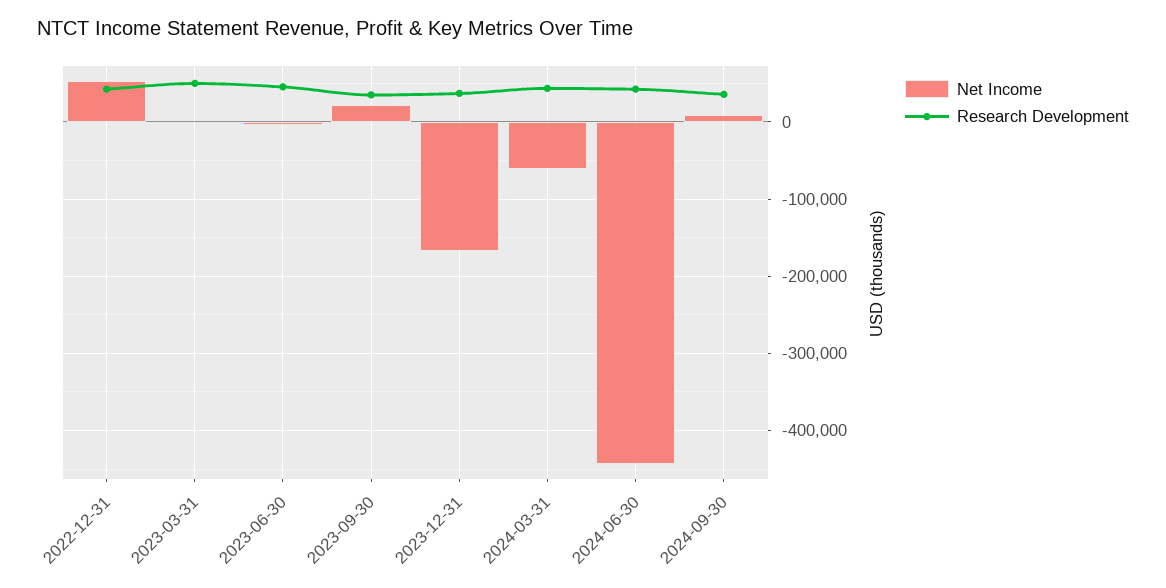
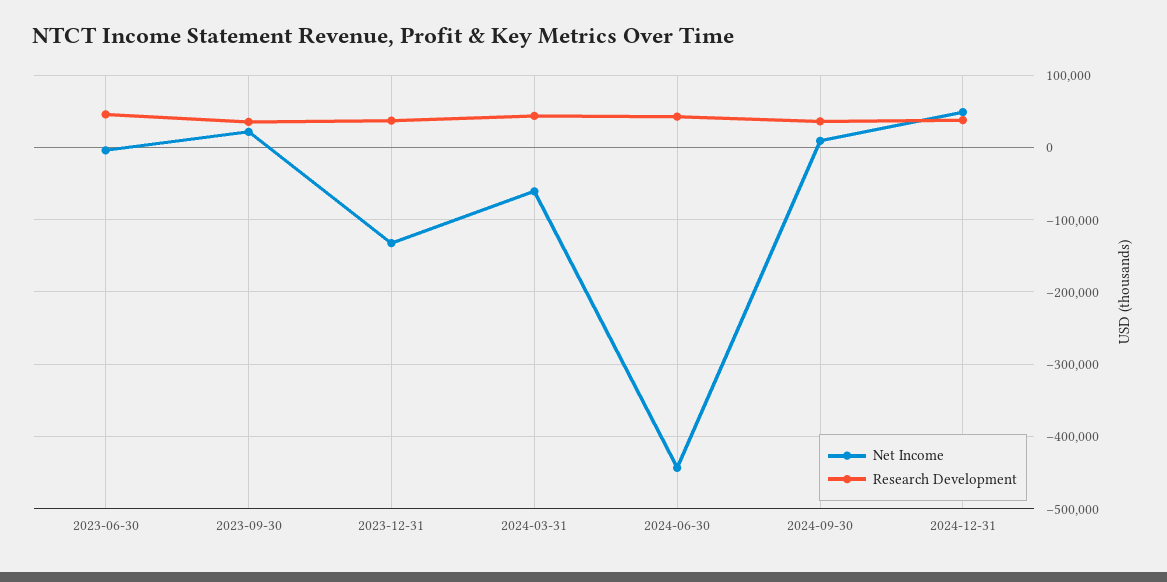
Net Income, 2022-12-31: 50000 -> none
Research Development, 2022-12-31: 40000 -> none
Net Income, 2023-03-31: 0 -> none
Research Development, 2023-03-31: 50000 -> none
Net Income, 2023-12-31: -170000 -> -130000
Net Income, 2024-12-31: none -> 50000
Research Development, 2024-12-31: none -> 40000

